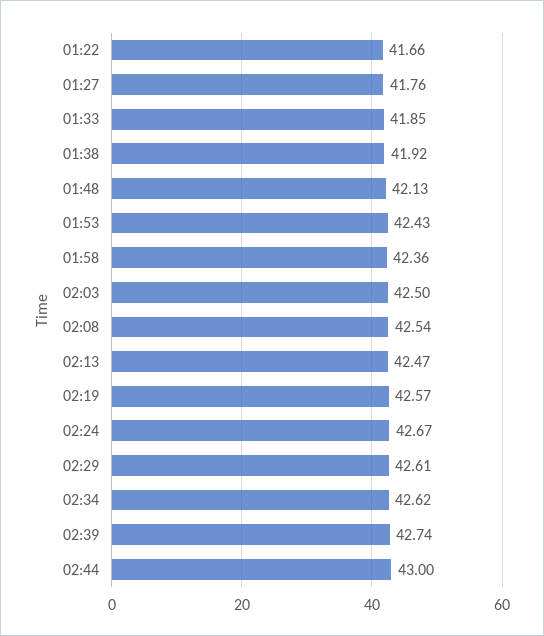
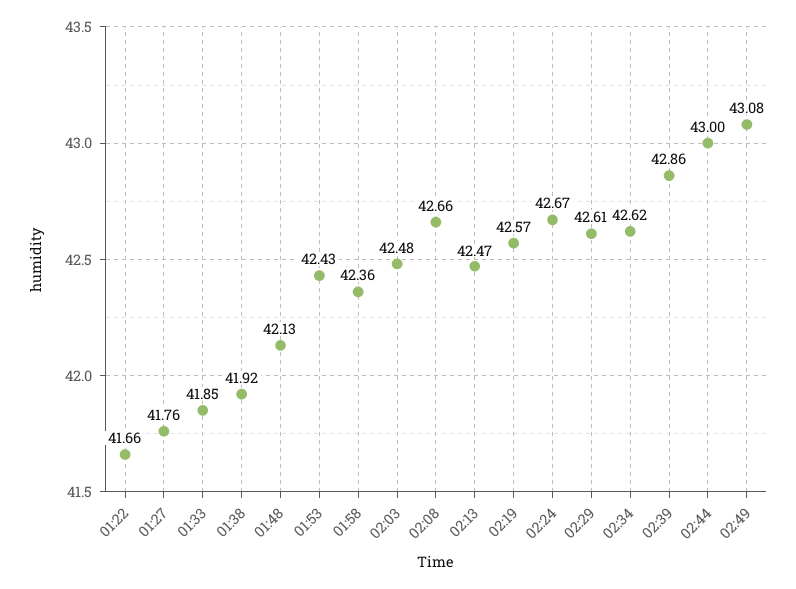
02:03: 42.5 -> 42.48
02:08: 42.54 -> 42.66
02:39: 42.74 -> 42.86
02:49: none -> 43.08

